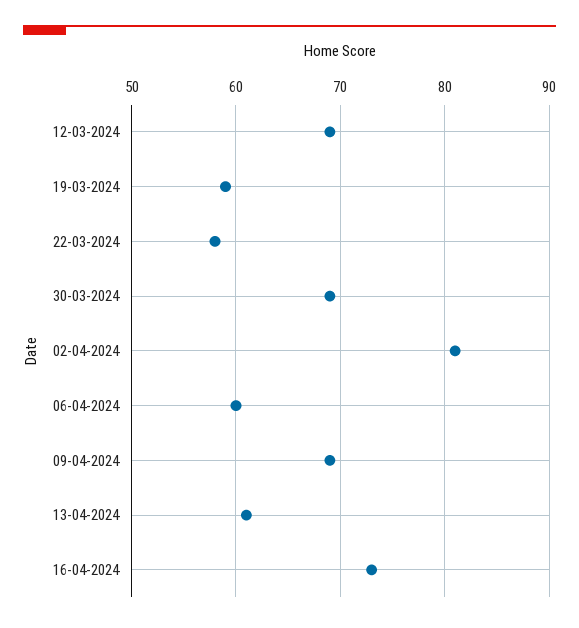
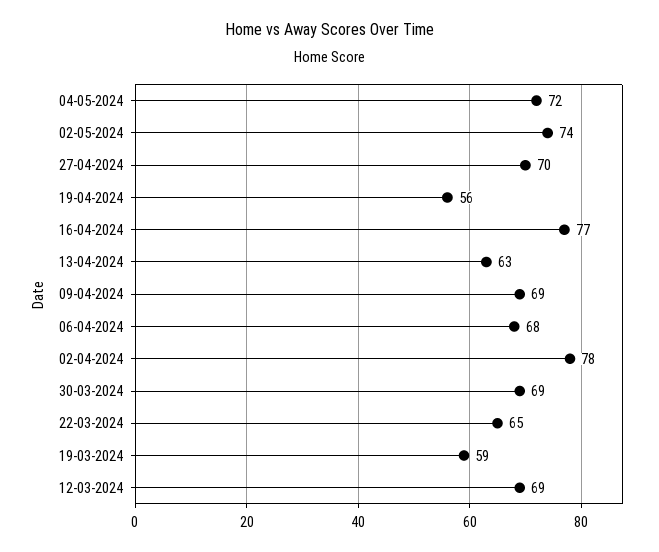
22-03-2024: 58 -> 65
02-04-2024: 81 -> 78
06-04-2024: 60 -> 68
13-04-2024: 61 -> 63
16-04-2024: 73 -> 77
04-05-2024: none -> 72
02-05-2024: none -> 74
27-04-2024: none -> 70
19-04-2024: none -> 56

